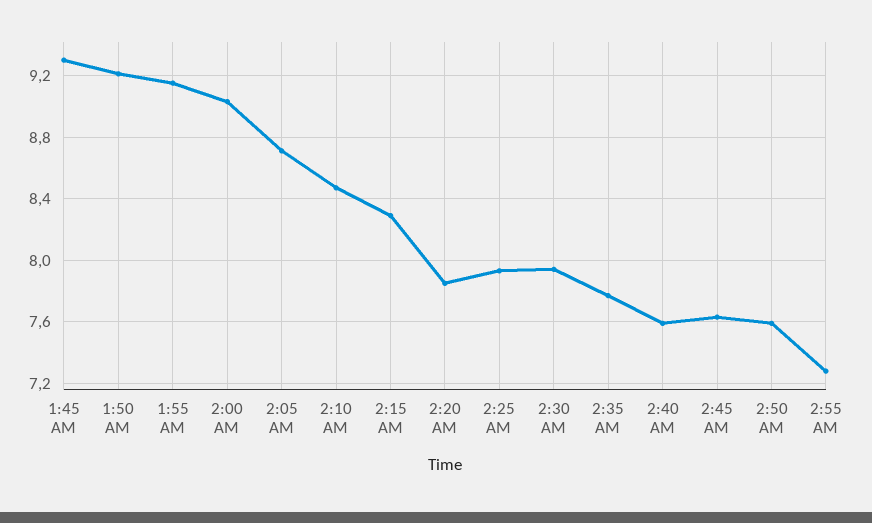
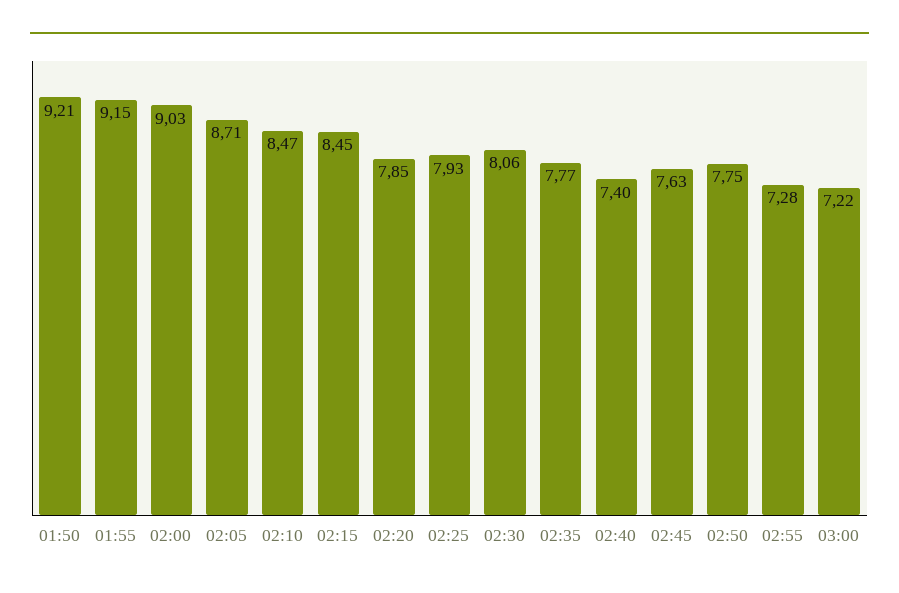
1:45 AM: 9.3 -> none
2:15 AM: 8.3 -> 8.45
2:30 AM: 7.95 -> 8.06
2:40 AM: 7.6 -> 7.4
2:50 AM: 7.6 -> 7.75
03:00: none -> 7.22

